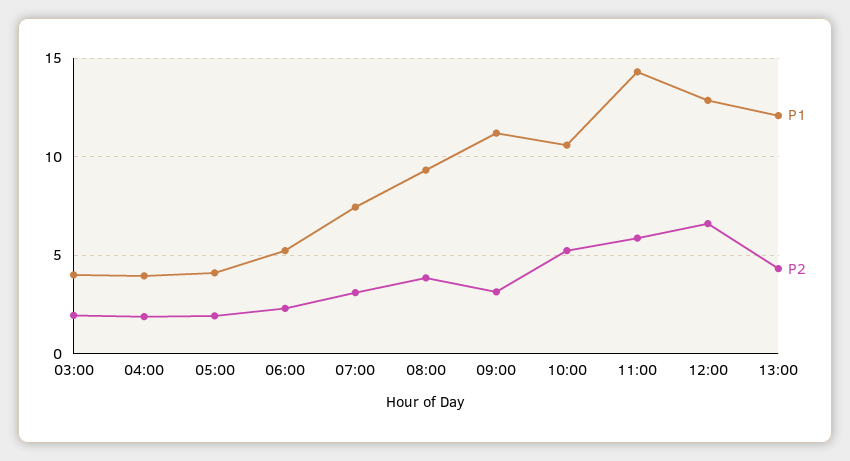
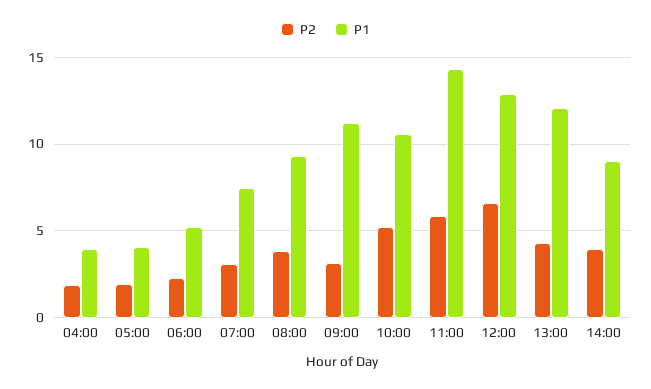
P1, 03:00: 4 -> none
P2, 03:00: 2 -> none
P2, 14:00: none -> 4
P1, 14:00: none -> 9

